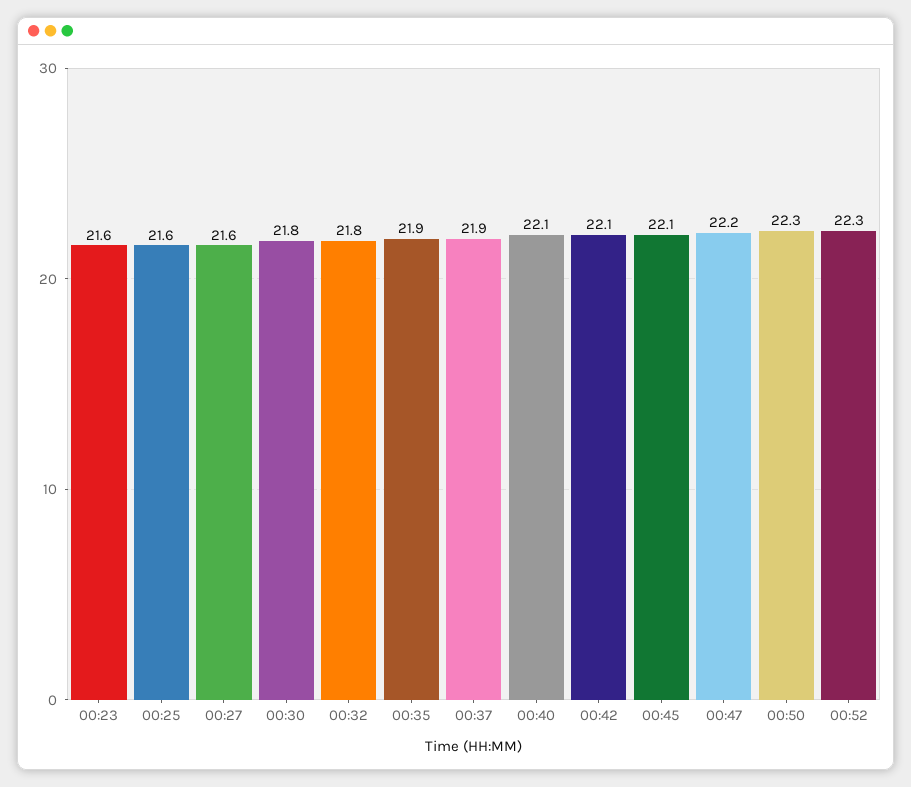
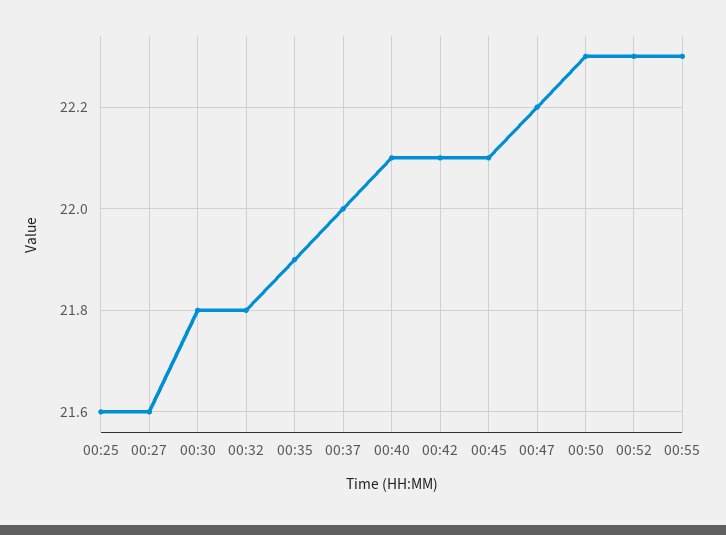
00:23: 21.6 -> none
00:37: 21.9 -> 22
00:55: none -> 22.3

